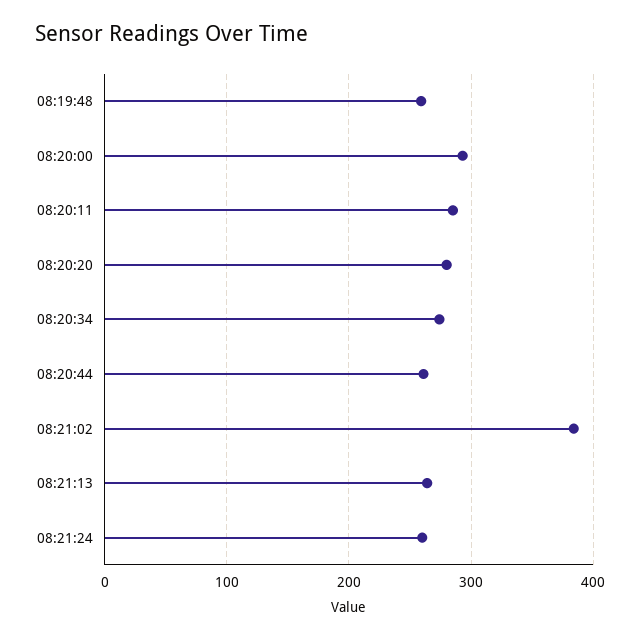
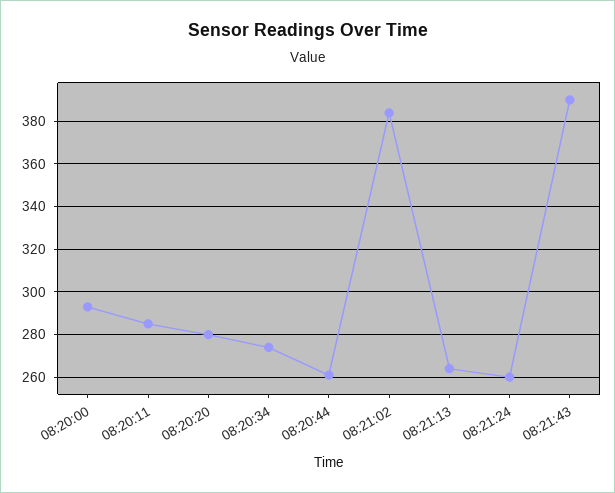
08:19:48: 260 -> none
08:21:43: none -> 390

